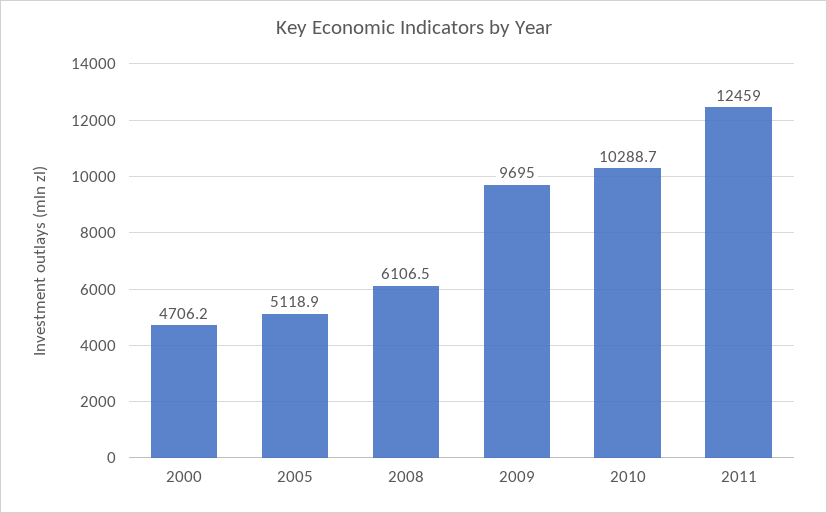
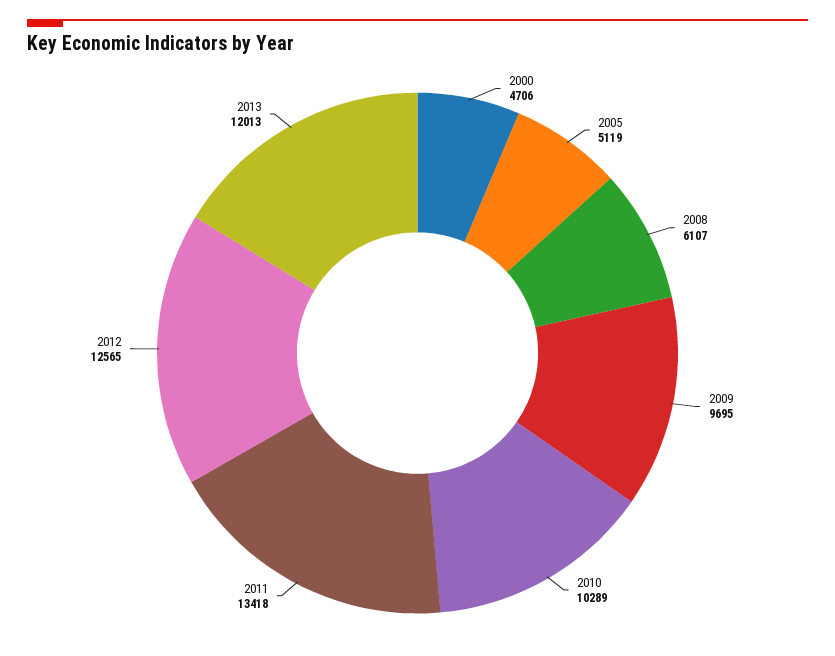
2011: 12459 -> 13418
2012: none -> 12565
2013: none -> 12013

